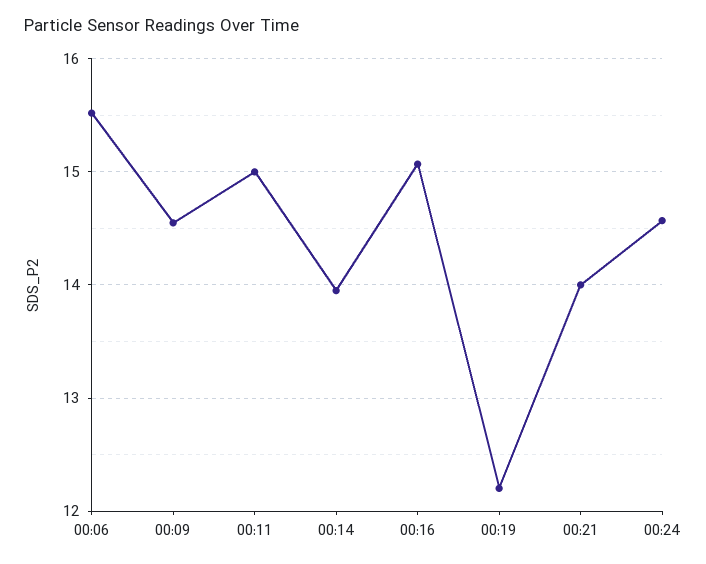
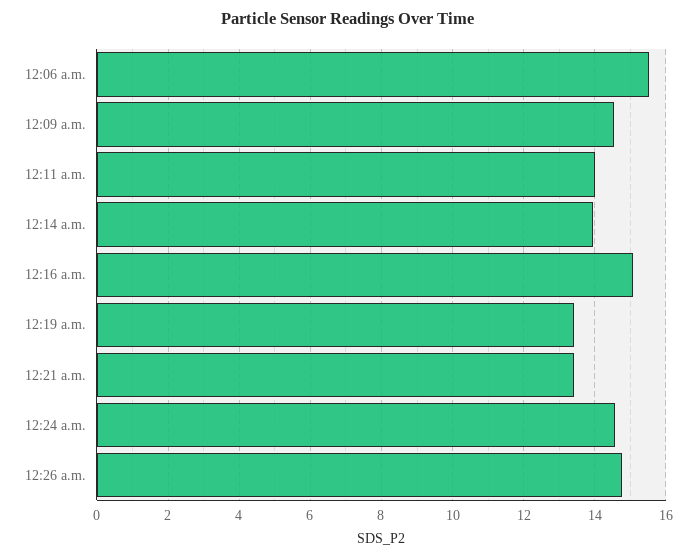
00:11: 15 -> 14
00:19: 12.2 -> 13.4
00:21: 14 -> 13.4
12:26 a.m.: none -> 14.8

